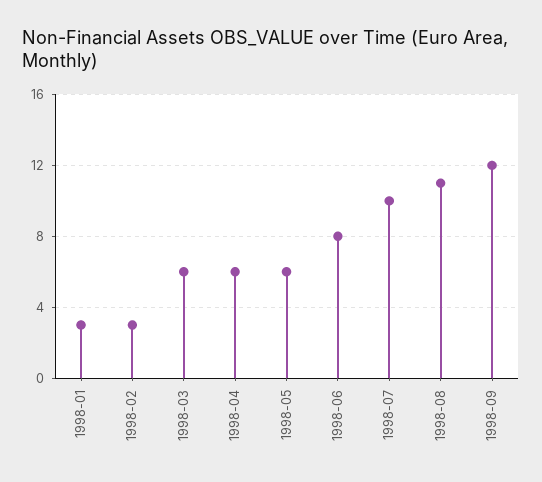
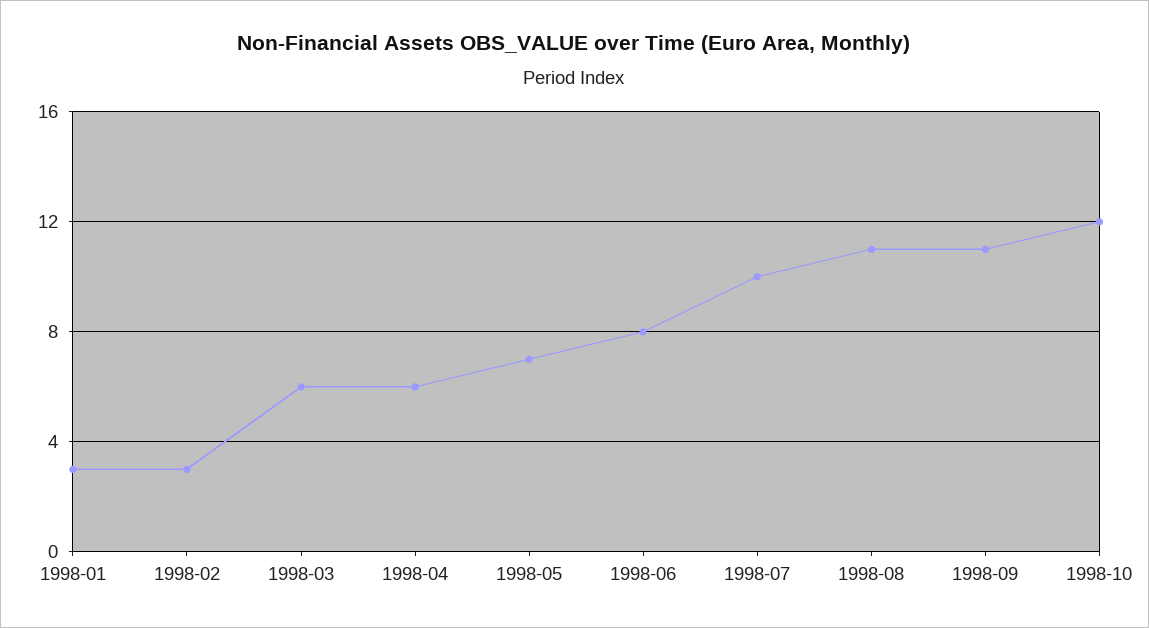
1998-05: 6 -> 7
1998-09: 12 -> 11
1998-10: none -> 12

